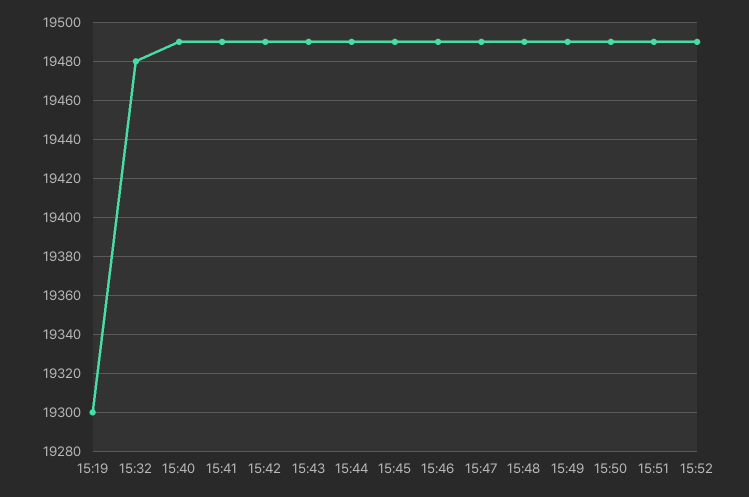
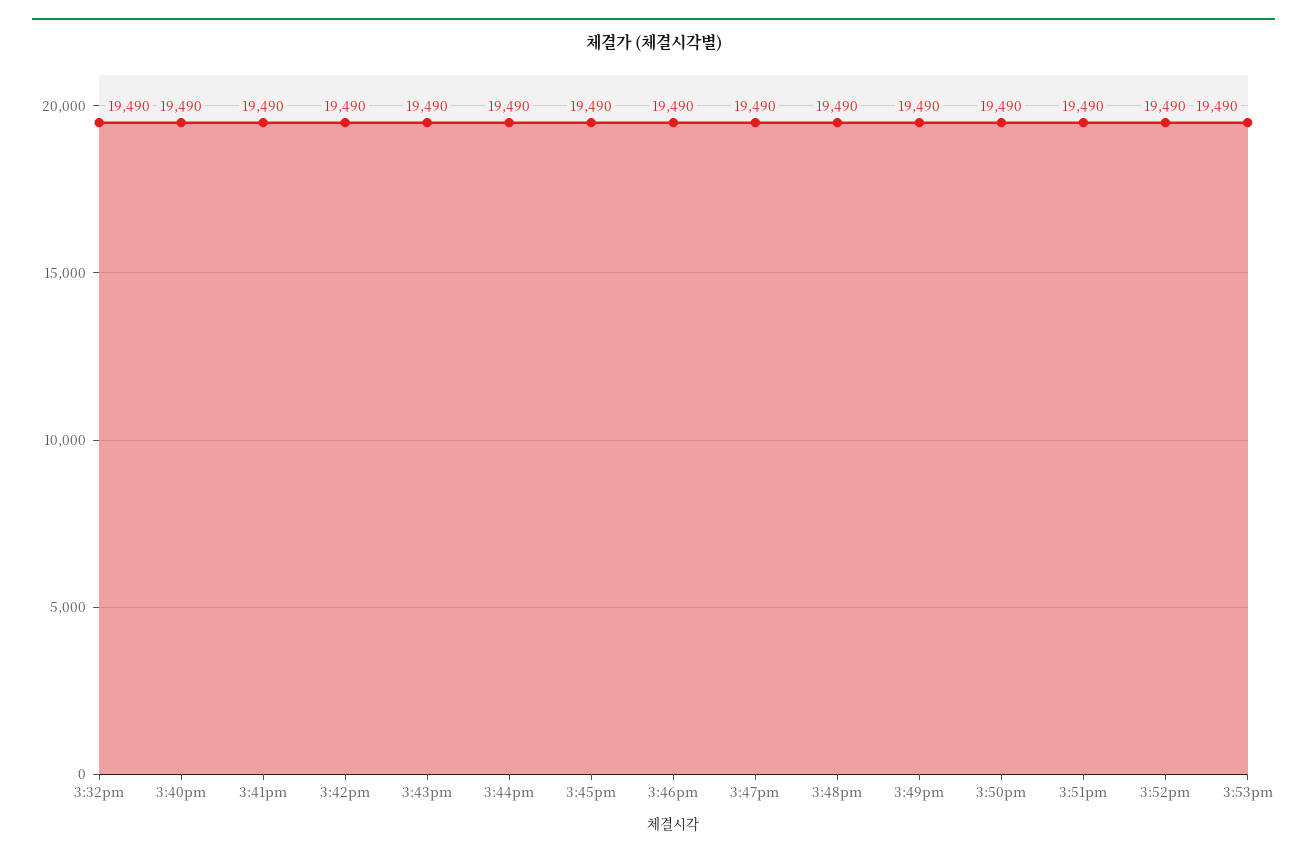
15:19: 19300 -> none
15:32: 19480 -> 19490
3:53pm: none -> 19490

